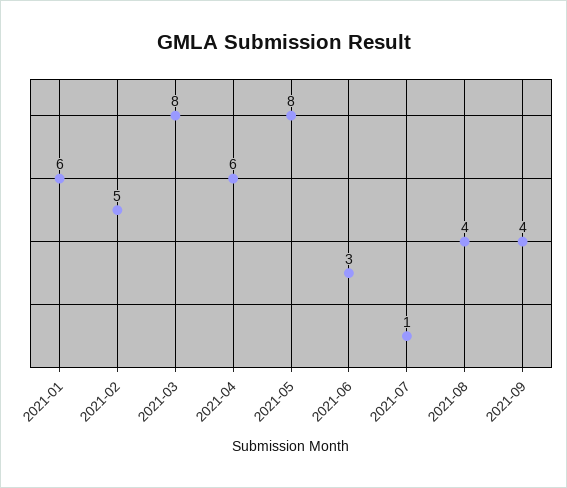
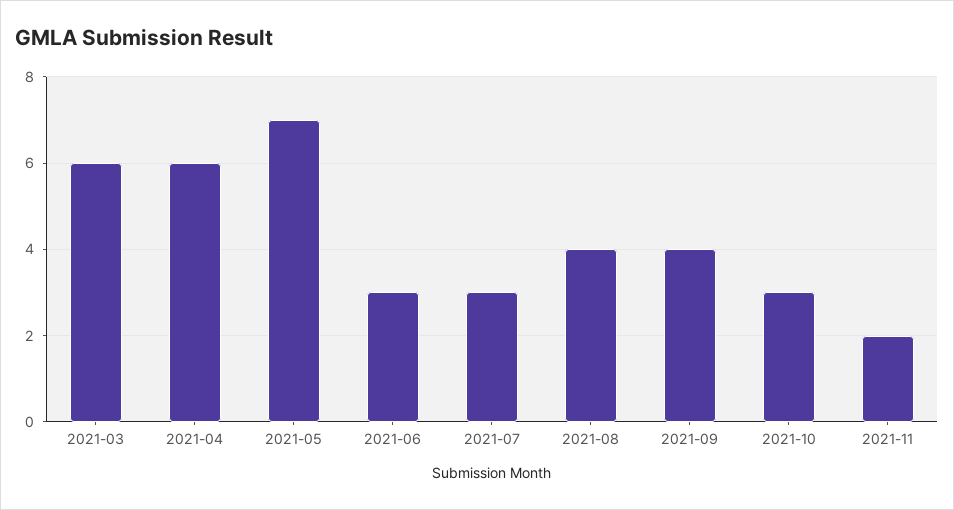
2021-01: 6 -> none
2021-02: 5 -> none
2021-03: 8 -> 6
2021-05: 8 -> 7
2021-07: 1 -> 3
2021-10: none -> 3
2021-11: none -> 2

